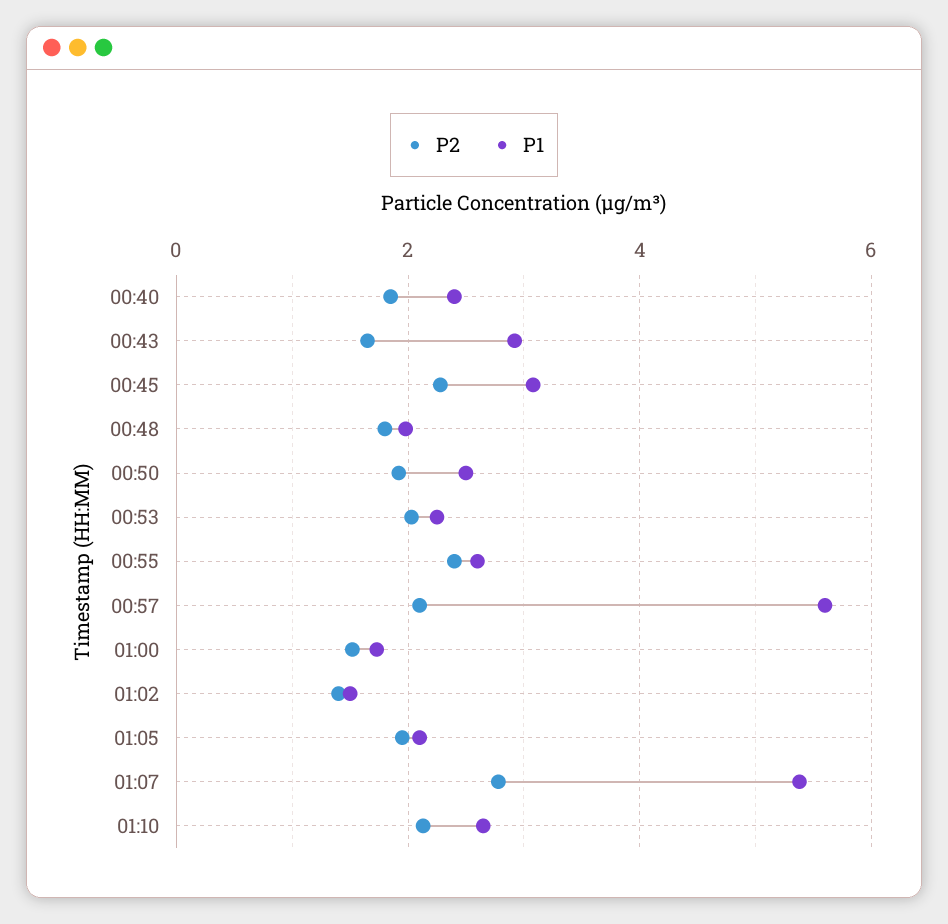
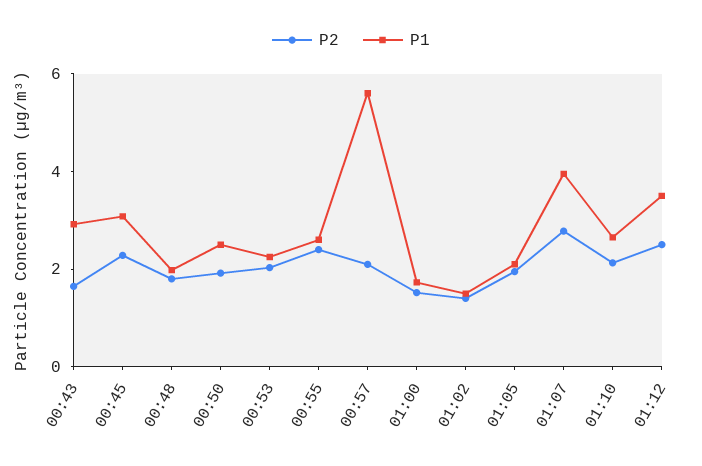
P2, 00:40: 1.8 -> none
P1, 00:40: 2.4 -> none
P1, 01:07: 5.4 -> 4
P2, 01:12: none -> 2.5
P1, 01:12: none -> 3.5

